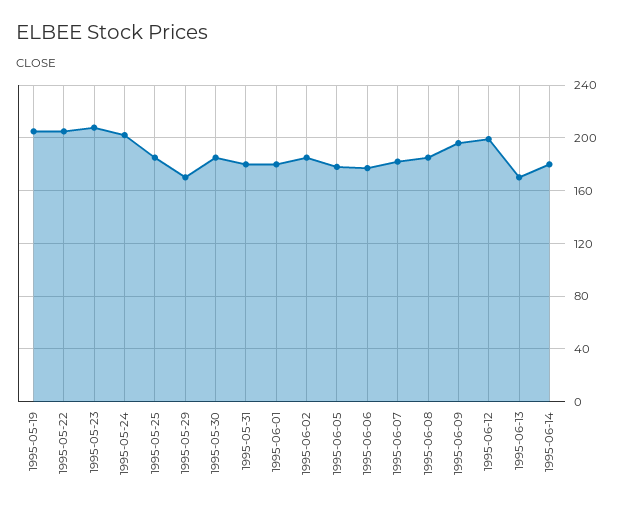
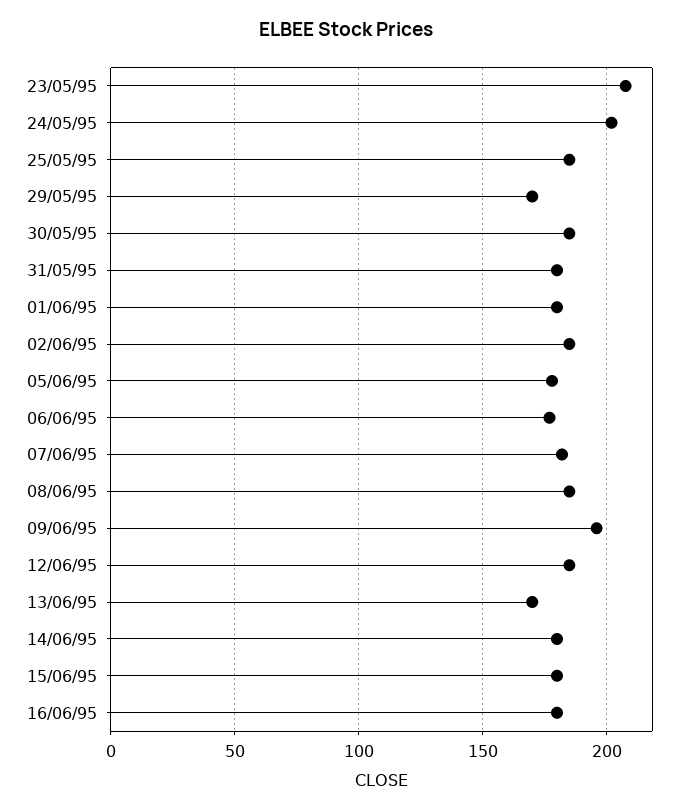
1995-05-19: 205 -> none
1995-05-22: 205 -> none
1995-06-12: 200 -> 185
15/06/95: none -> 180
16/06/95: none -> 180

